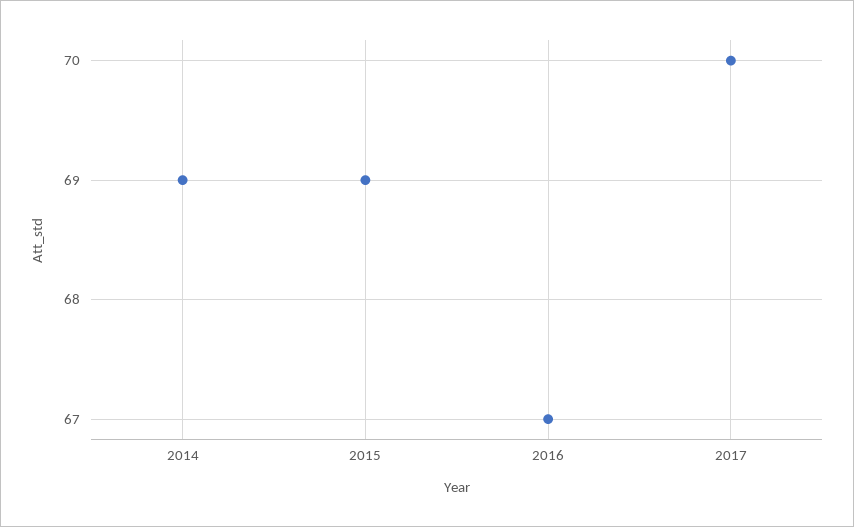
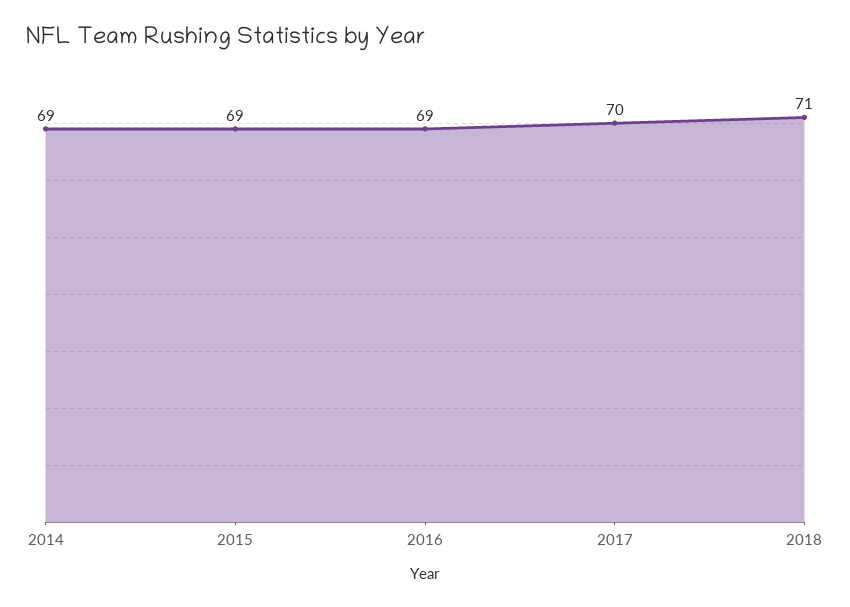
2016: 67 -> 69
2018: none -> 71

